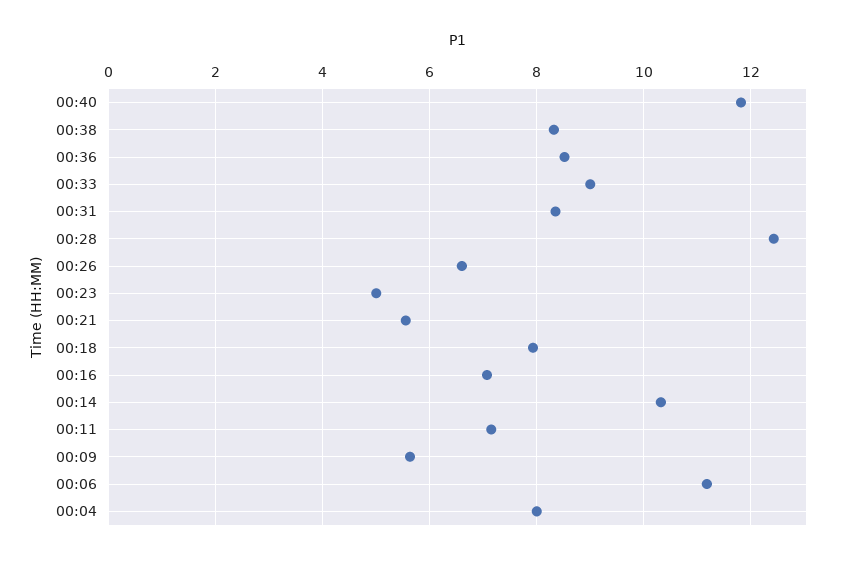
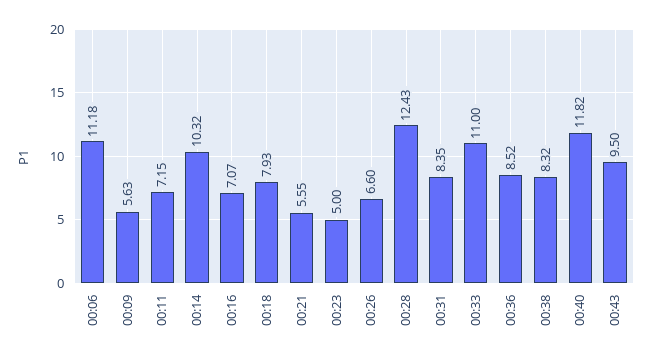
00:33: 9 -> 11
00:04: 8 -> none
00:43: none -> 9.5

